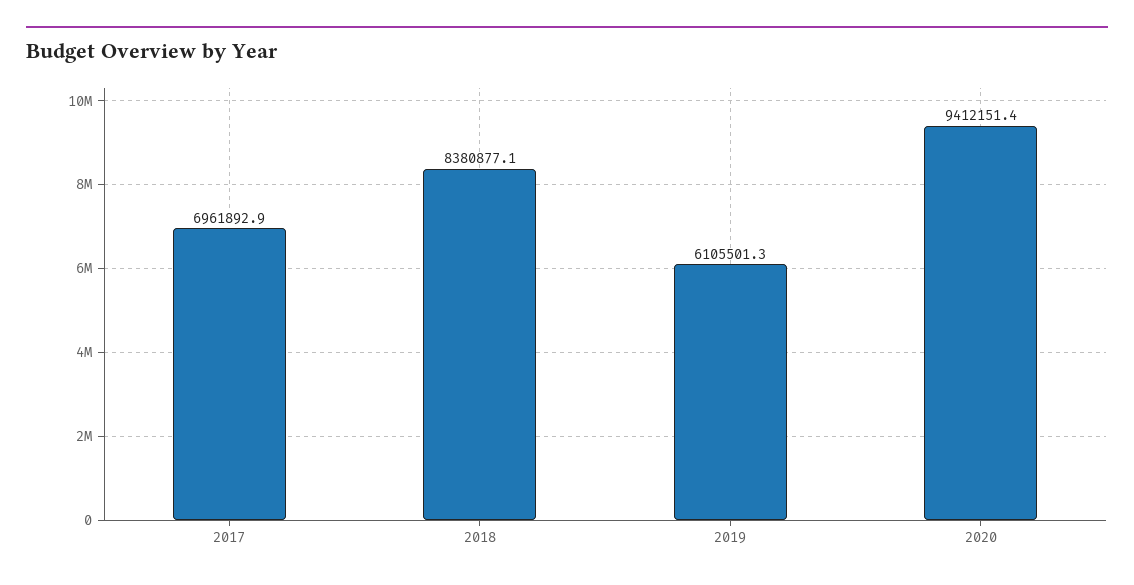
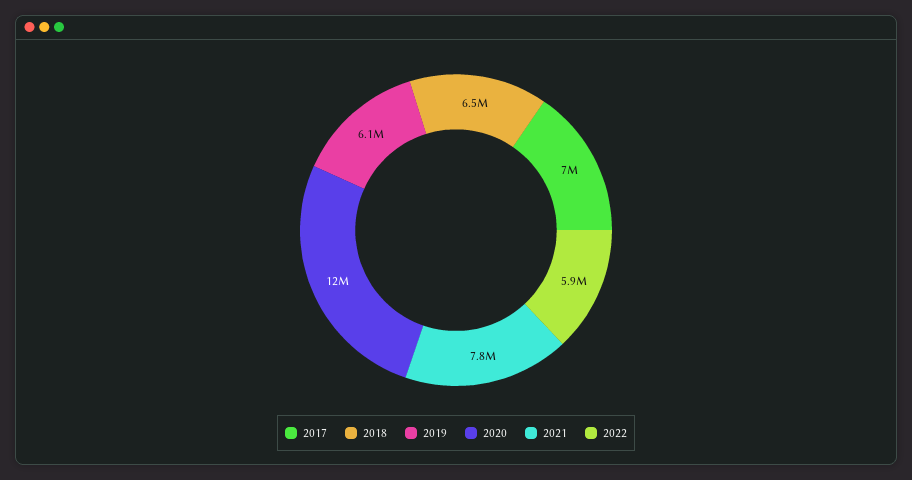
2018: 8380877.1 -> 6500000
2020: 9412151.4 -> 12000000
2021: none -> 7800000
2022: none -> 5900000

